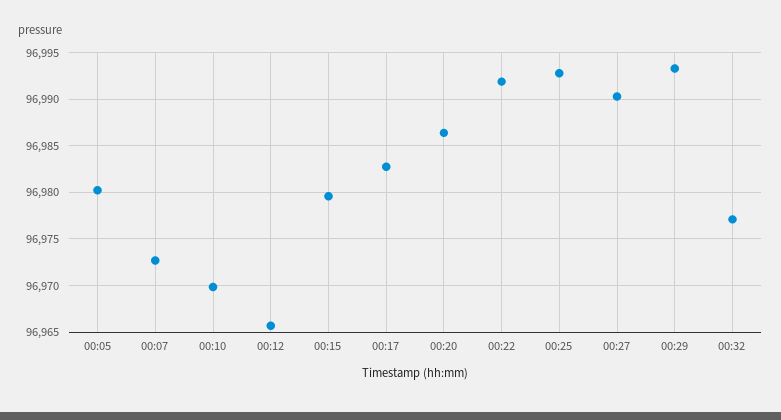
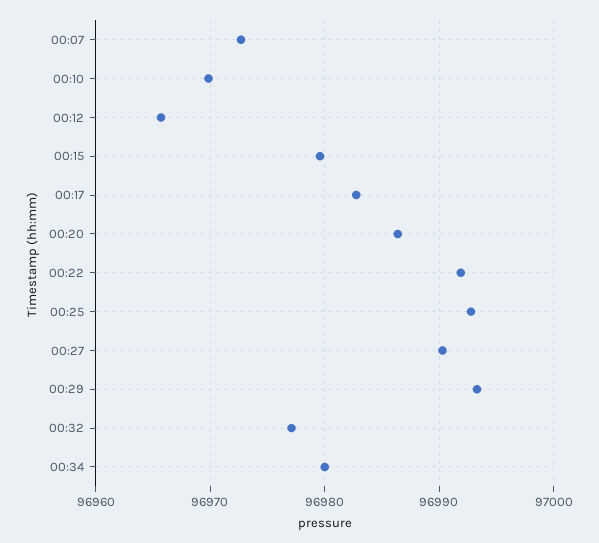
00:05: 96980 -> none
00:34: none -> 96980

